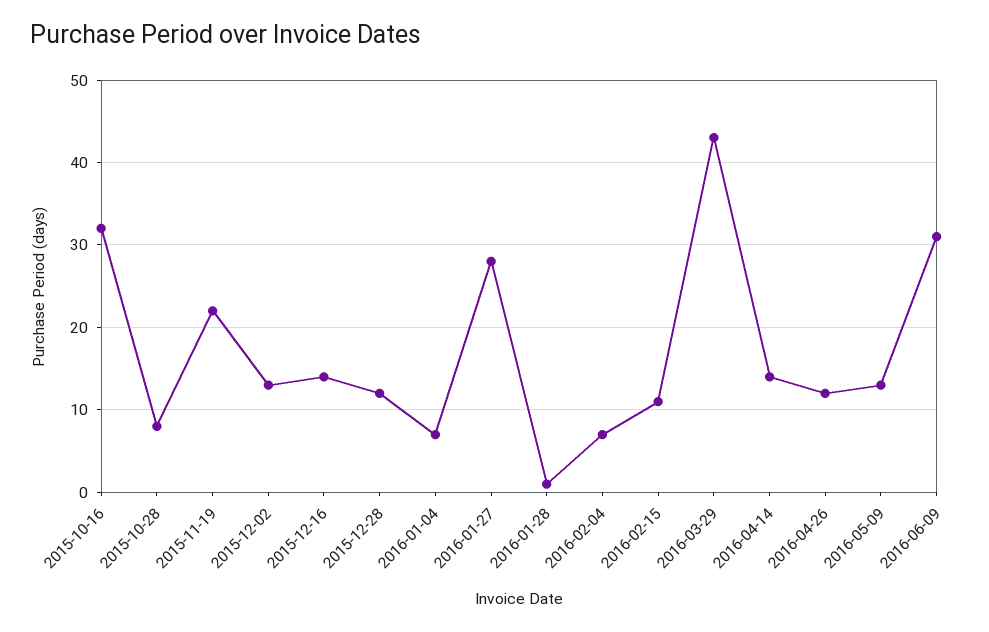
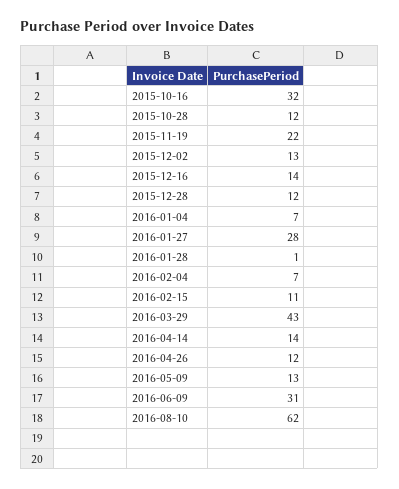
2015-10-28: 8 -> 12
2016-08-10: none -> 62

